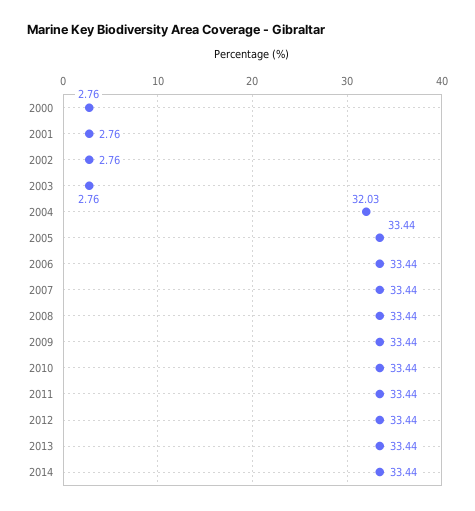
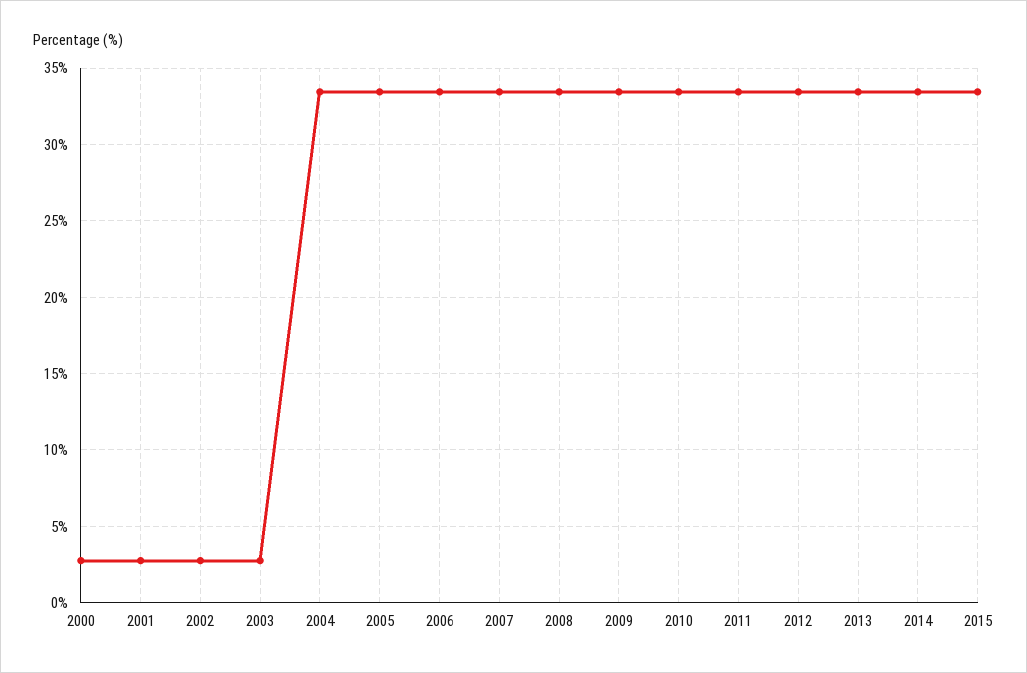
2004: 32.03 -> 33.5
2015: none -> 33.5

